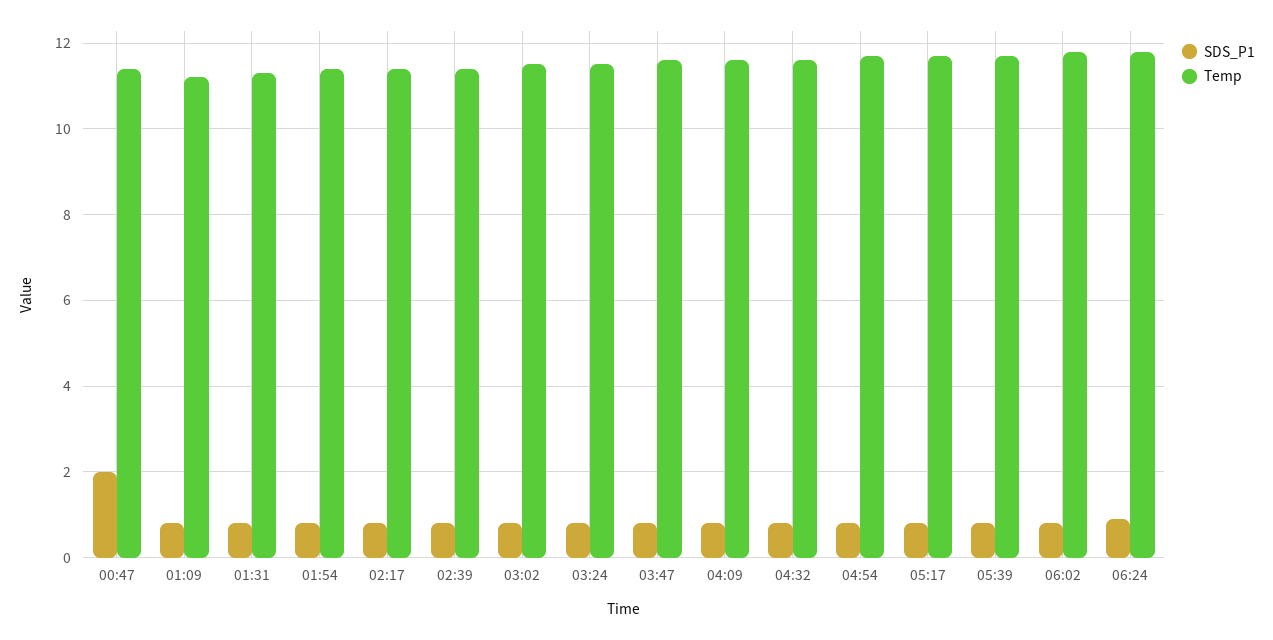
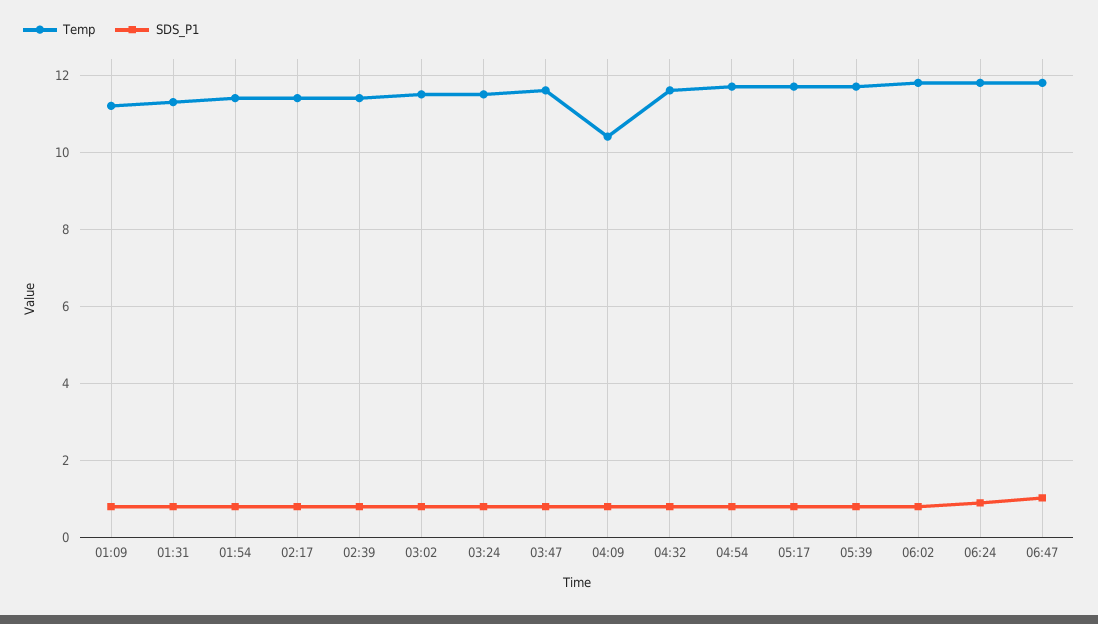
SDS_P1, 00:47: 2 -> none
Temp, 00:47: 11.5 -> none
Temp, 04:09: 11.5 -> 10.4
Temp, 06:47: none -> 11.8
SDS_P1, 06:47: none -> 1

